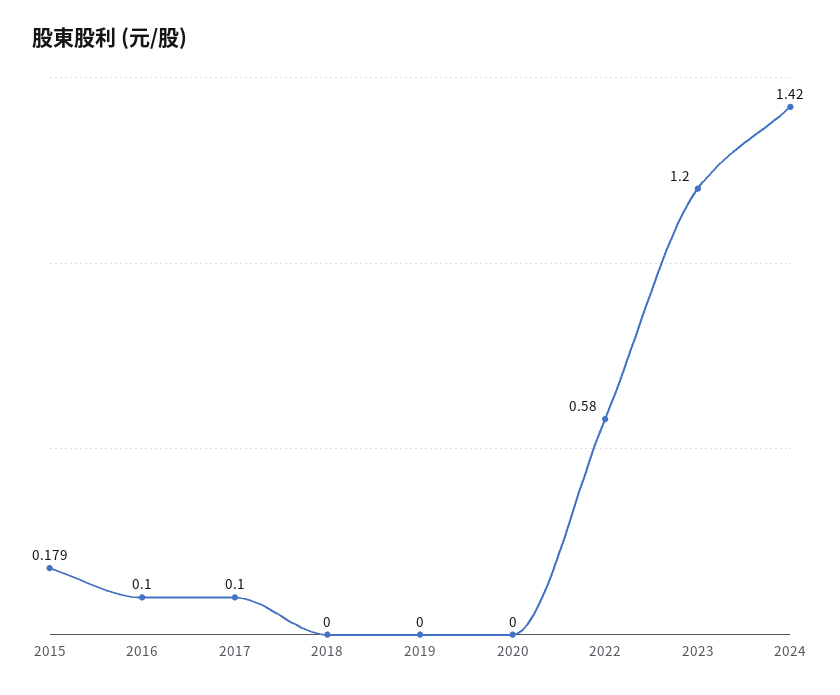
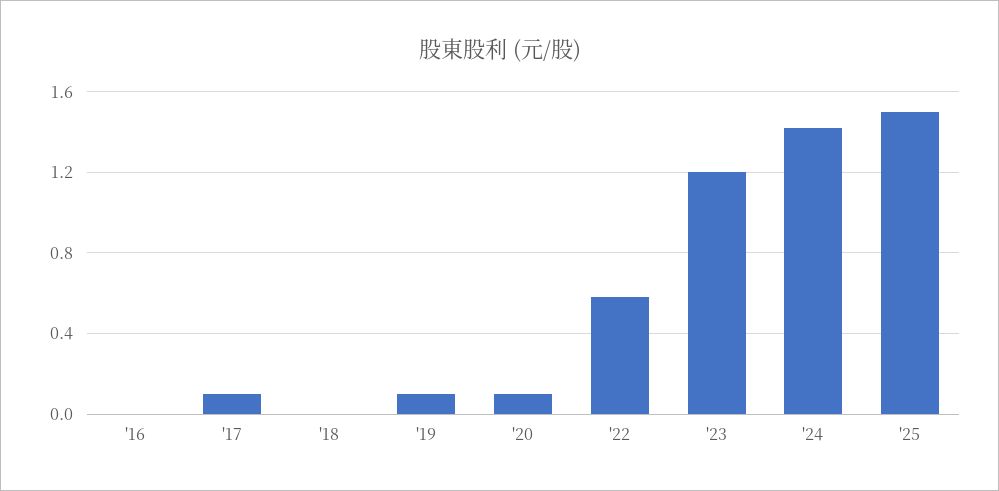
2015: 0.179 -> none
2016: 0.1 -> 0
2019: 0 -> 0.1
2020: 0 -> 0.1
'25: none -> 1.5

